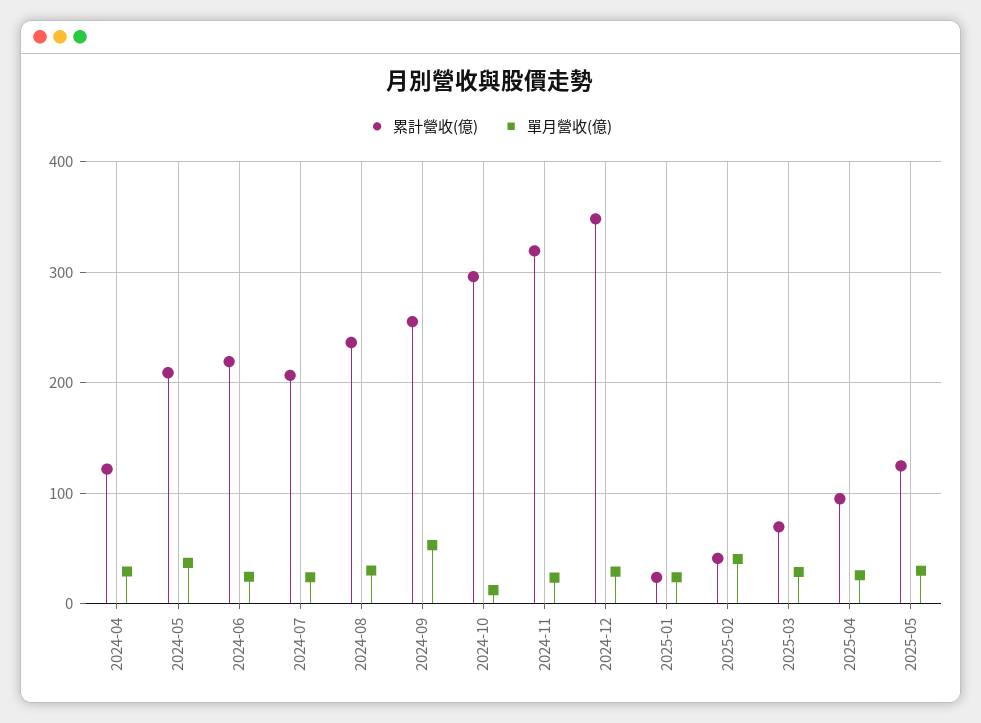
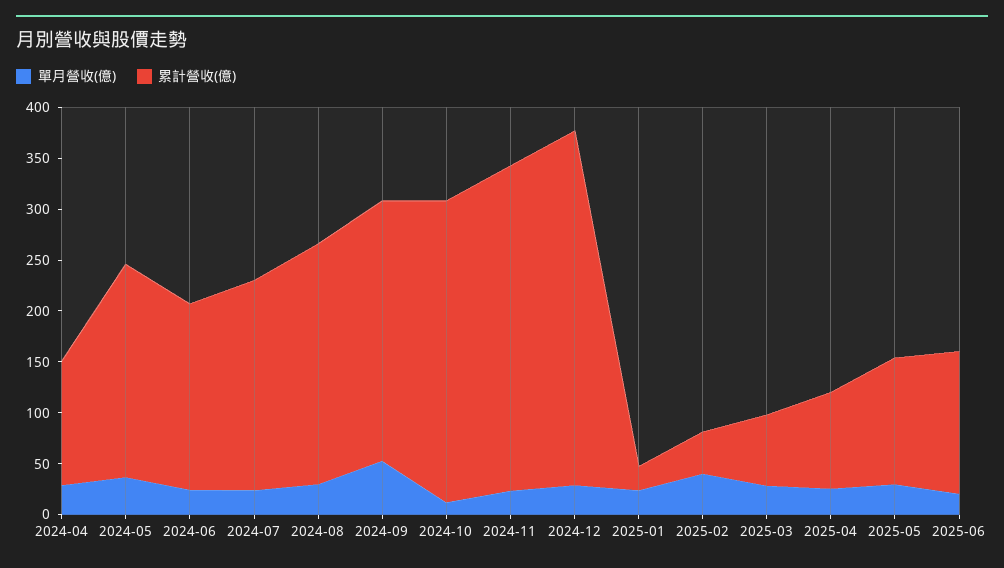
累計營收(億), 2024-06: 220 -> 180
單月營收(億), 2025-06: none -> 20
累計營收(億), 2025-06: none -> 140

